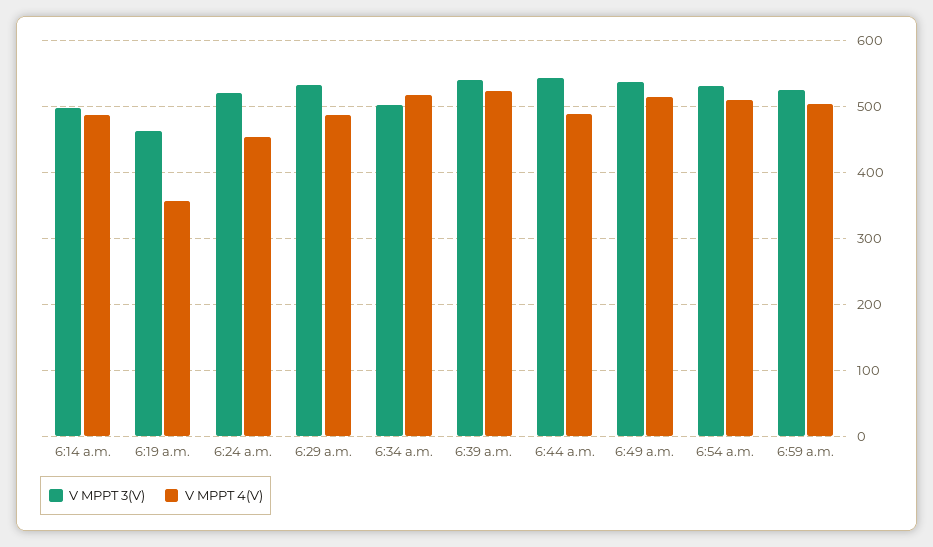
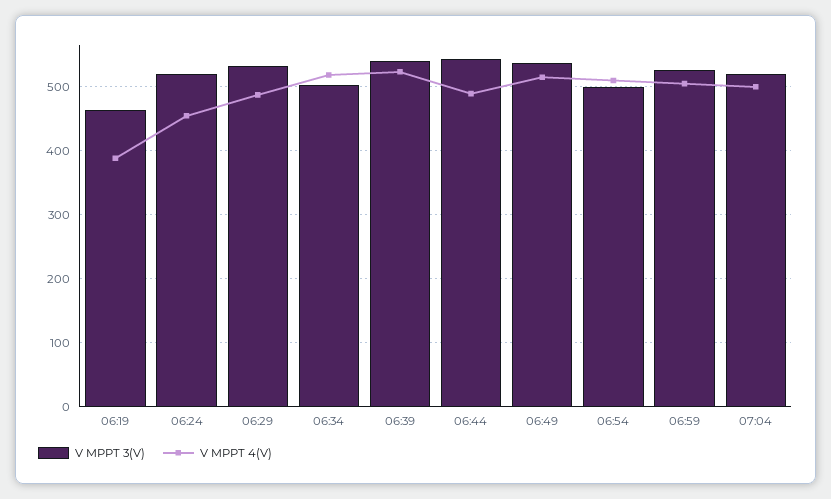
V MPPT 3(V), 6:14 a.m.: 500 -> none
V MPPT 4(V), 6:14 a.m.: 490 -> none
V MPPT 4(V), 6:19 a.m.: 360 -> 390
V MPPT 3(V), 6:54 a.m.: 530 -> 500
V MPPT 3(V), 07:04: none -> 520
V MPPT 4(V), 07:04: none -> 500

